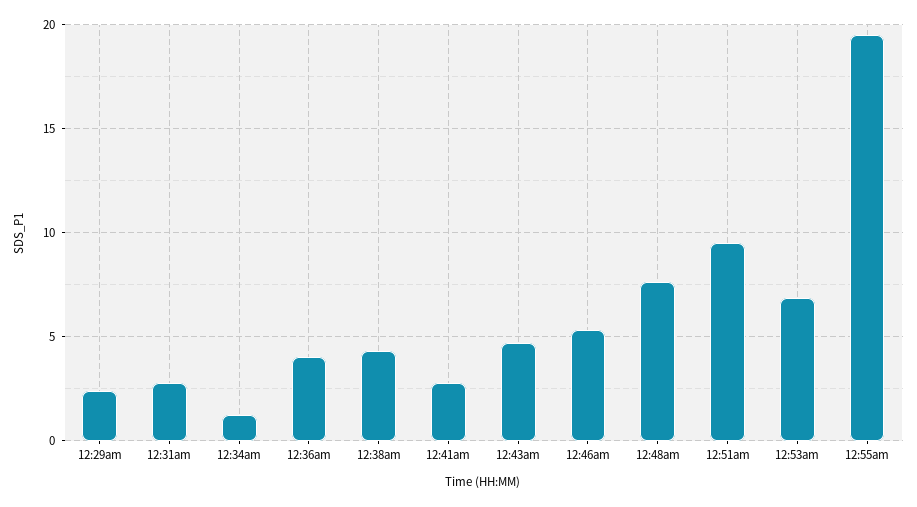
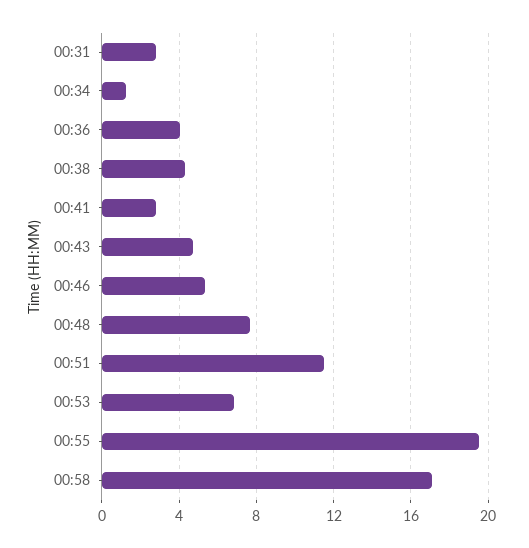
12:29am: 2.5 -> none
12:51am: 9.5 -> 11.5
00:58: none -> 17

